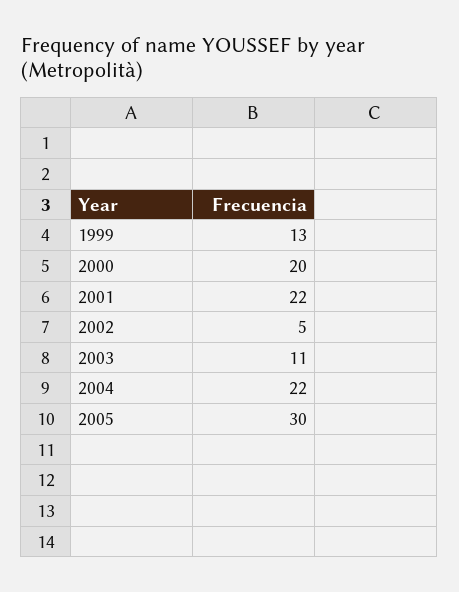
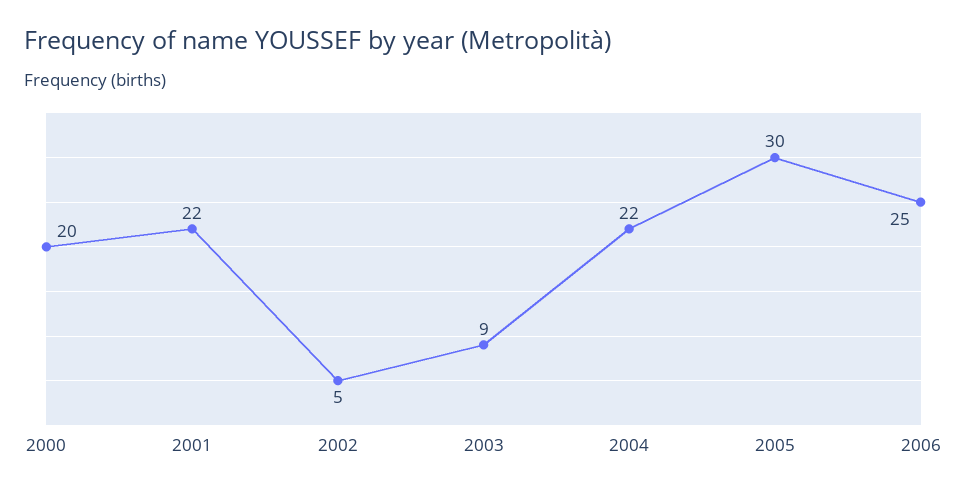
1999: 13 -> none
2003: 11 -> 9
2006: none -> 25

